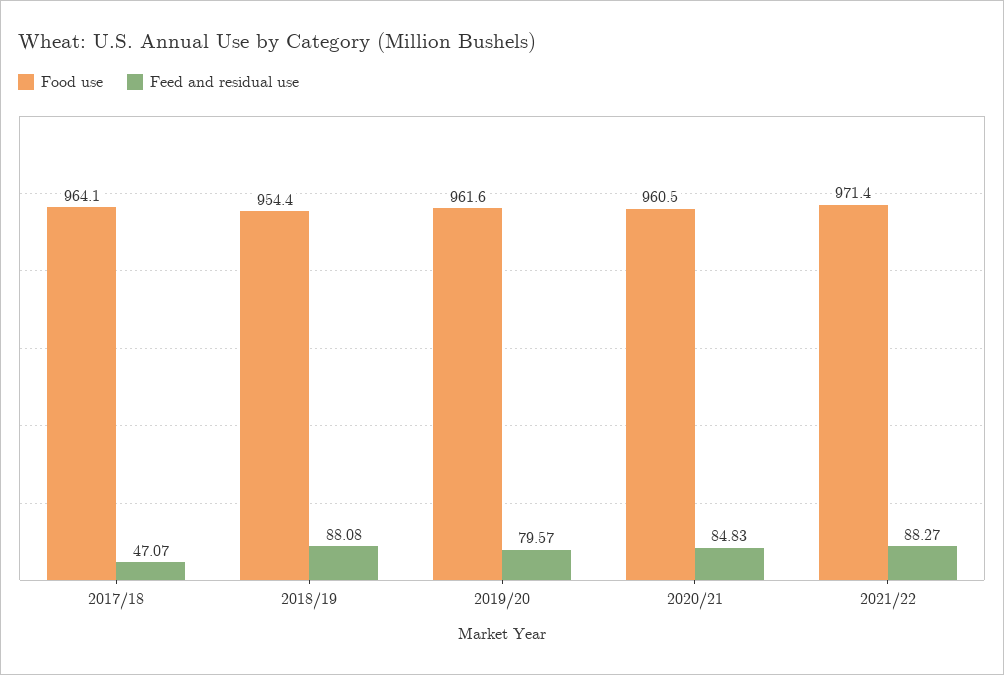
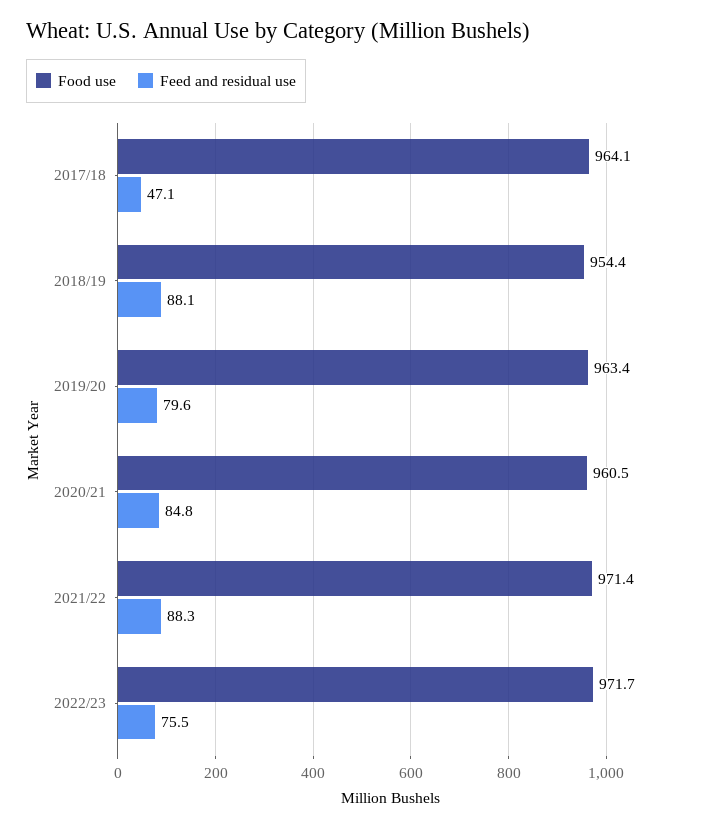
Food use, 2019/20: 961.6 -> 963.4
Food use, 2022/23: none -> 971.7
Feed and residual use, 2022/23: none -> 75.5

